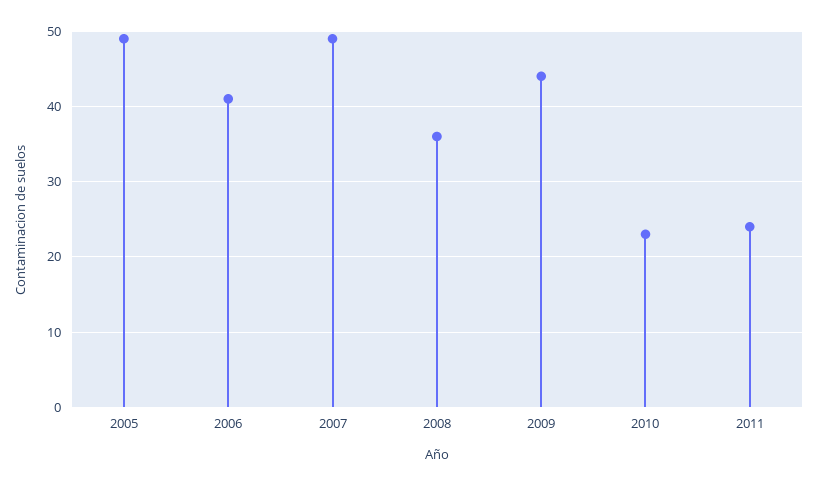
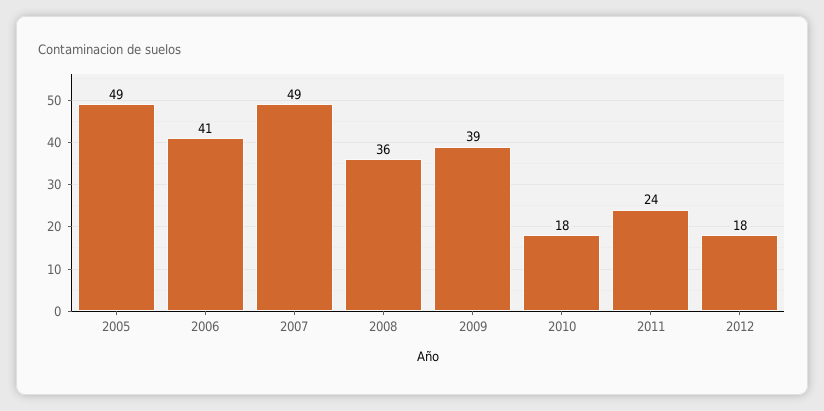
2009: 44 -> 39
2010: 23 -> 18
2012: none -> 18

